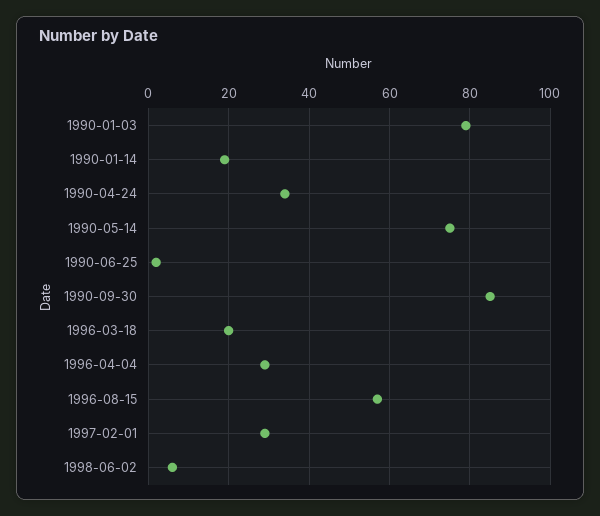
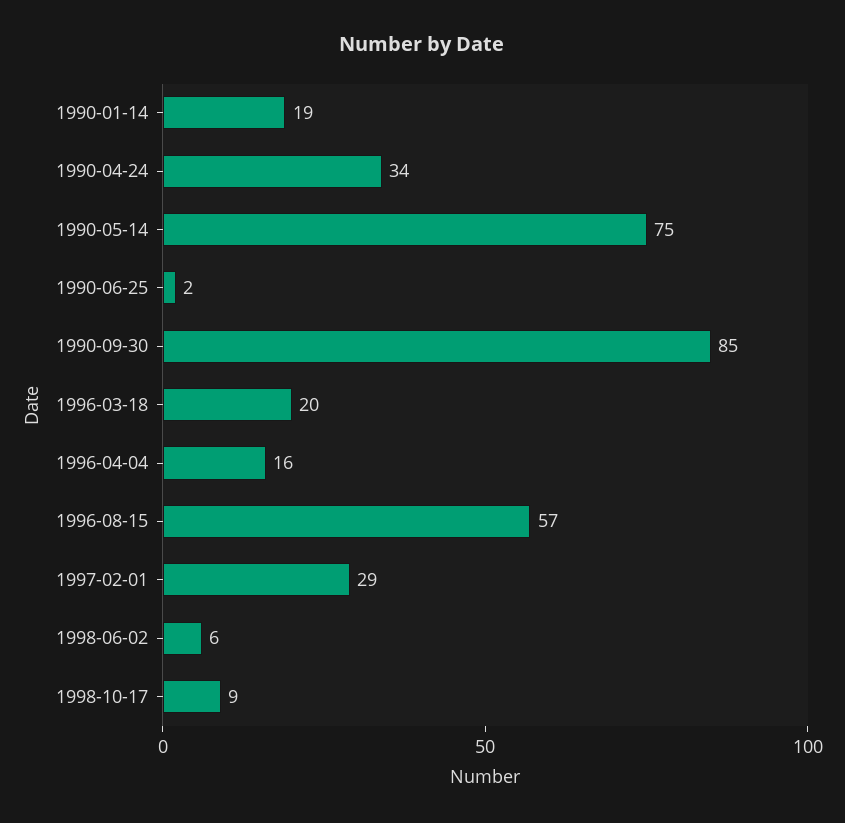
1990-01-03: 80 -> none
1996-04-04: 30 -> 16
1998-10-17: none -> 9

